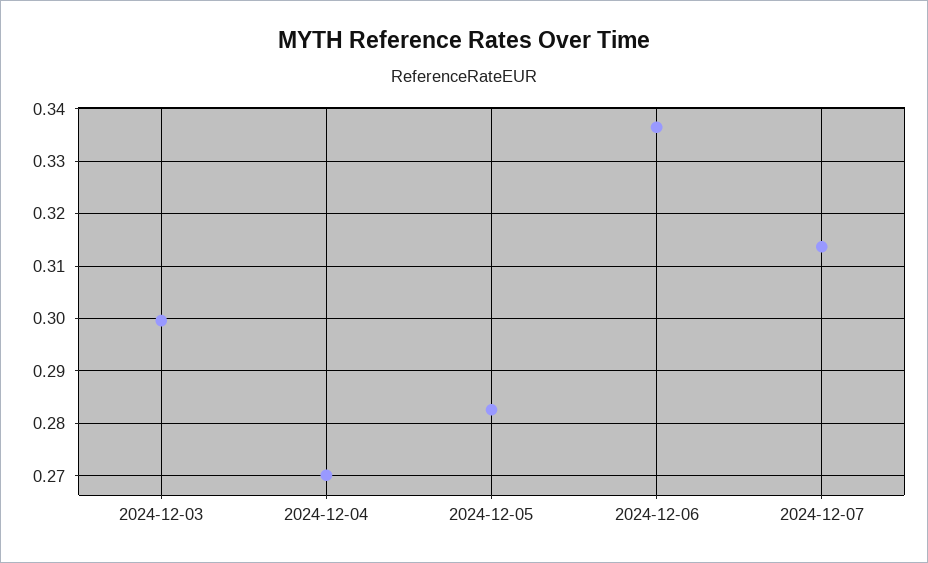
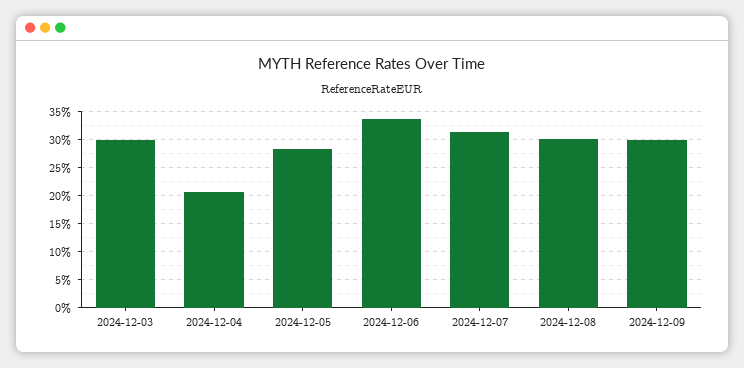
2024-12-04: 0.27 -> 0.2
2024-12-08: none -> 0.3
2024-12-09: none -> 0.3

